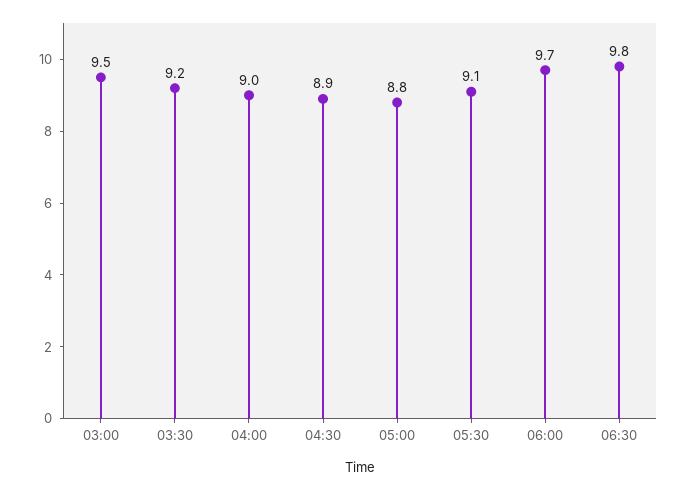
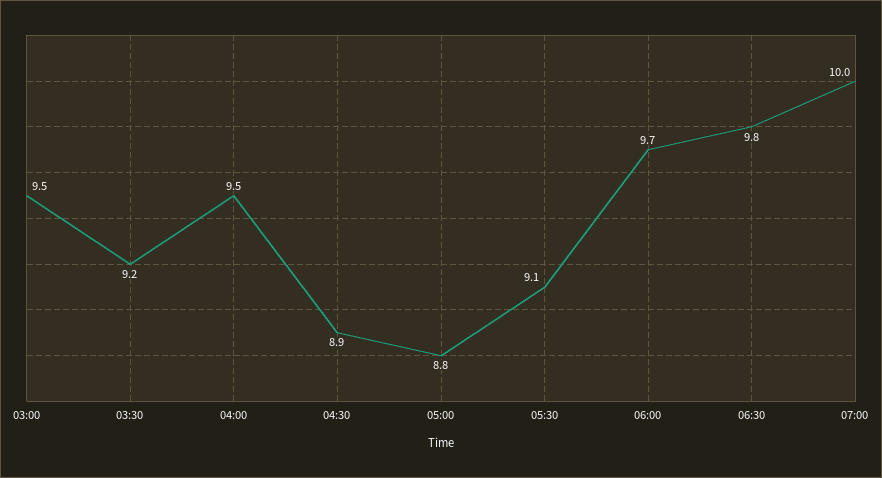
04:00: 9 -> 9.5
07:00: none -> 10

